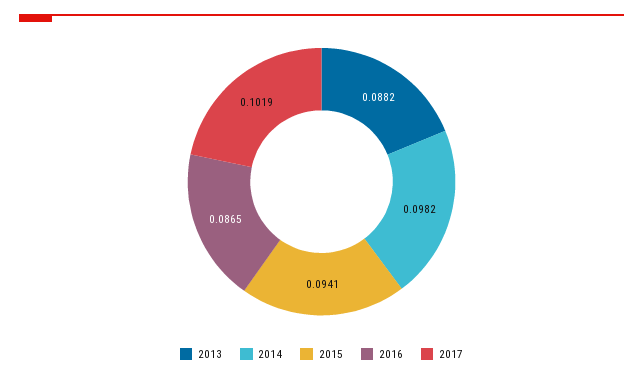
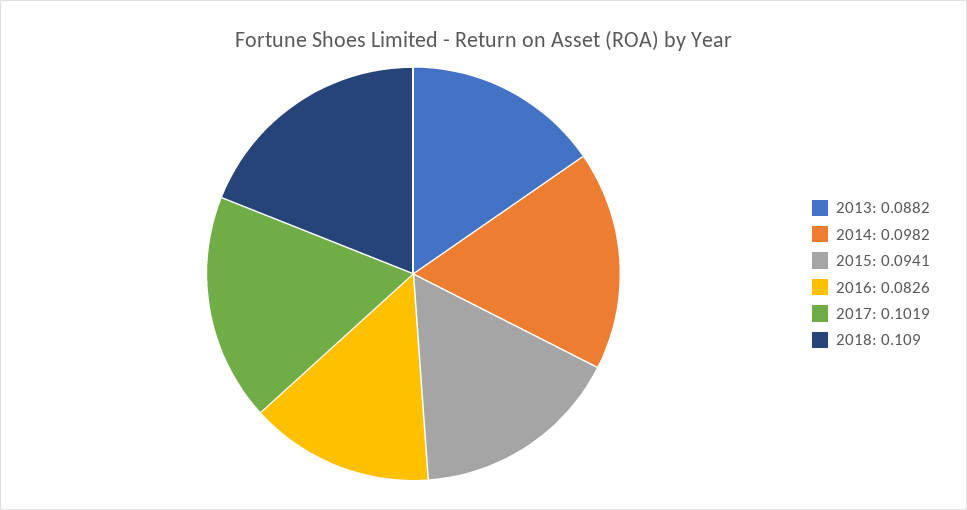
2016: 0.0865 -> 0.0826
2018: none -> 0.109

